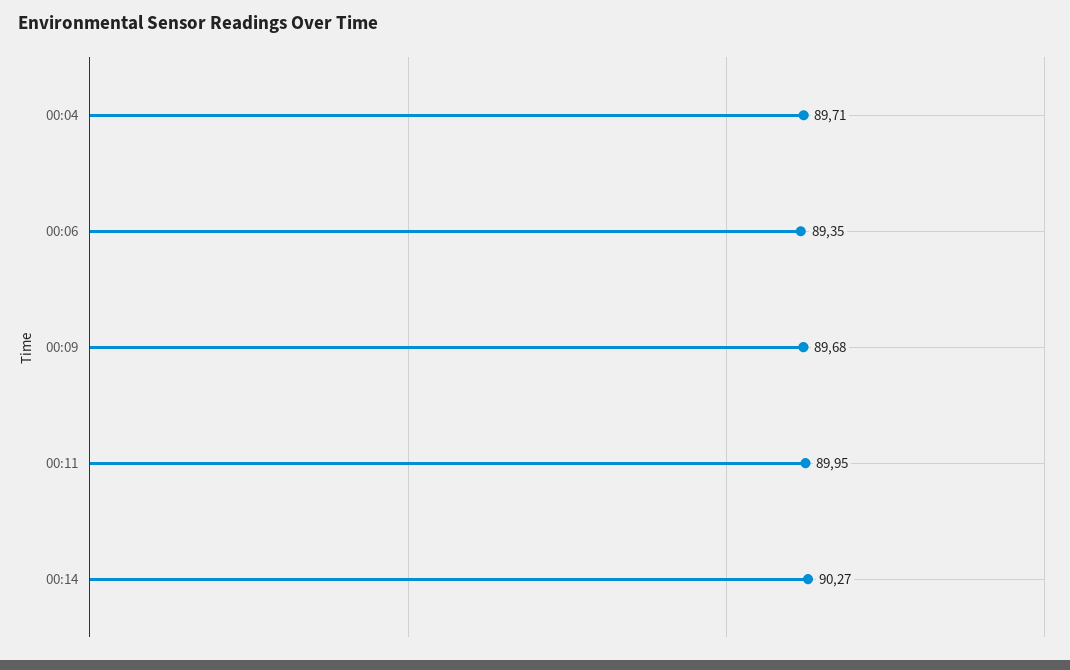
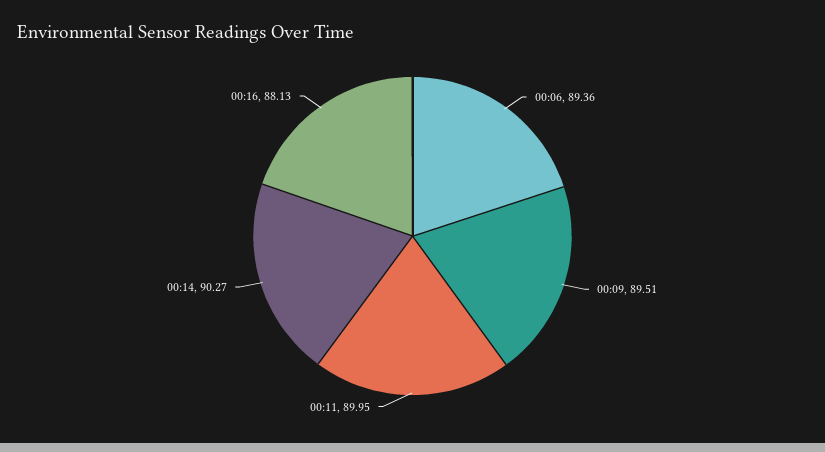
00:04: 89.71 -> none
00:06: 89.35 -> 89.36
00:09: 89.68 -> 89.51
00:16: none -> 88.13

